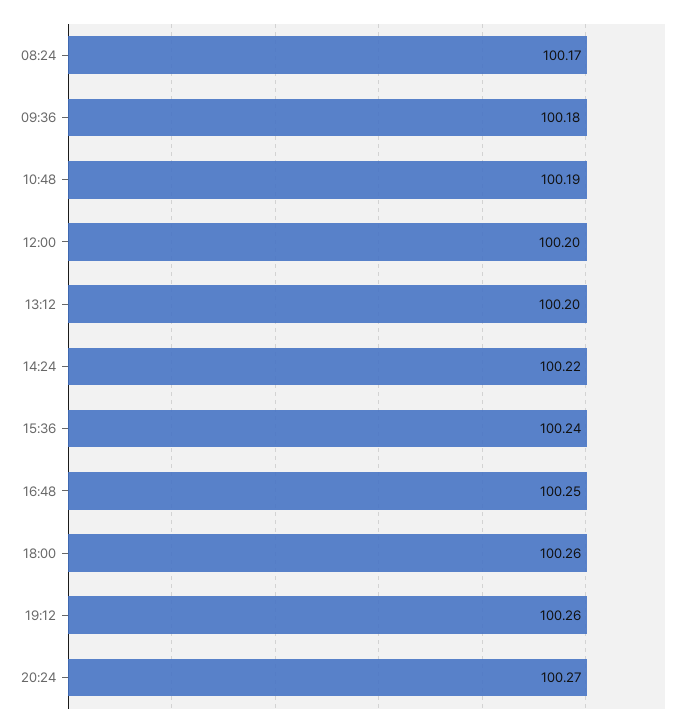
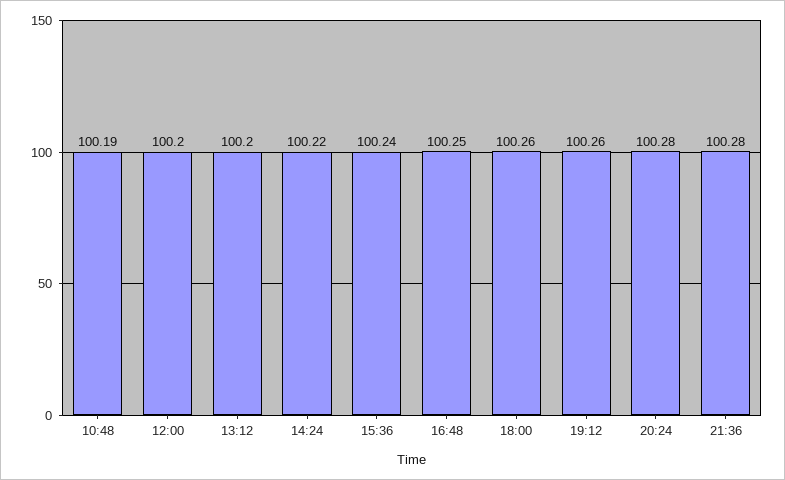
08:24: 100.17 -> none
09:36: 100.18 -> none
20:24: 100.27 -> 100.28
21:36: none -> 100.28

